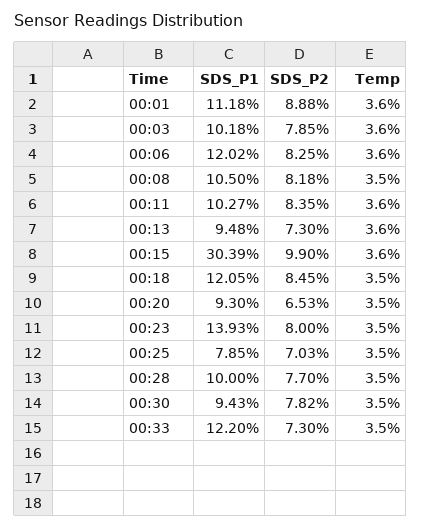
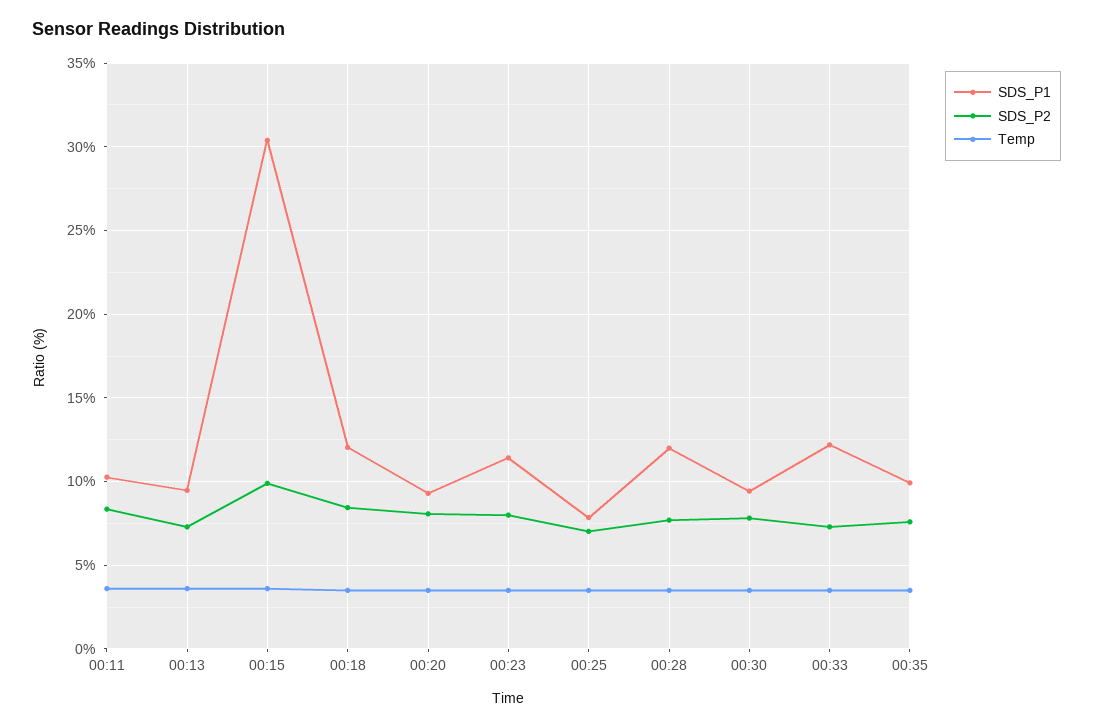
SDS_P1, 00:01: 11.18 -> none
SDS_P2, 00:01: 8.88 -> none
Temp, 00:01: 3.6 -> none
SDS_P1, 00:03: 10.18 -> none
SDS_P2, 00:03: 7.85 -> none
Temp, 00:03: 3.6 -> none
SDS_P1, 00:06: 12.02 -> none
SDS_P2, 00:06: 8.25 -> none
Temp, 00:06: 3.6 -> none
SDS_P1, 00:08: 10.5 -> none
SDS_P2, 00:08: 8.18 -> none
Temp, 00:08: 3.5 -> none
SDS_P2, 00:20: 6.53 -> 8
SDS_P1, 00:23: 13.93 -> 11.5
SDS_P1, 00:28: 10 -> 12
SDS_P1, 00:35: none -> 10
SDS_P2, 00:35: none -> 7.5
Temp, 00:35: none -> 3.5

